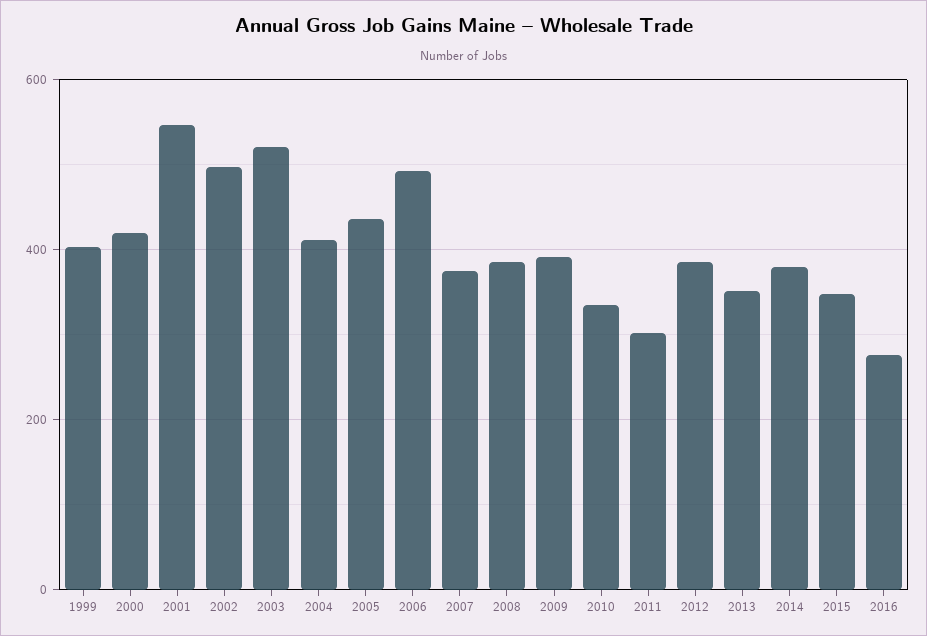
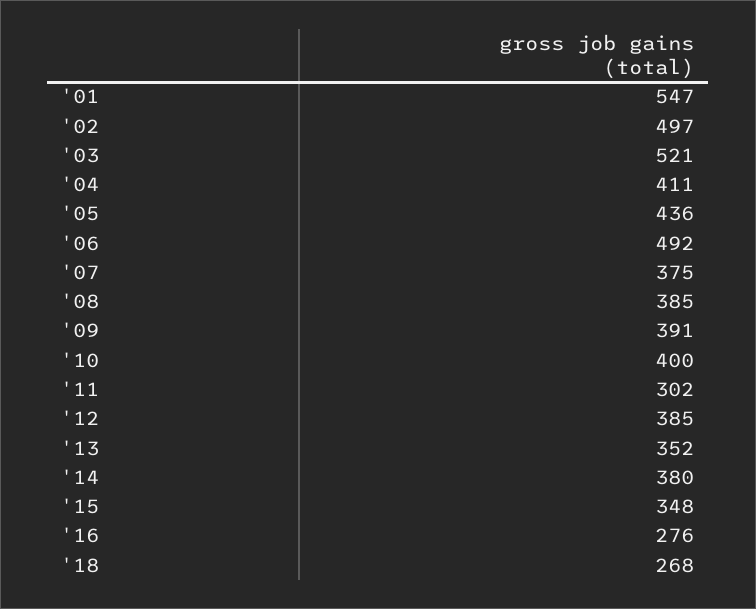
1999: 400 -> none
2000: 420 -> none
2010: 340 -> 400
'18: none -> 268

